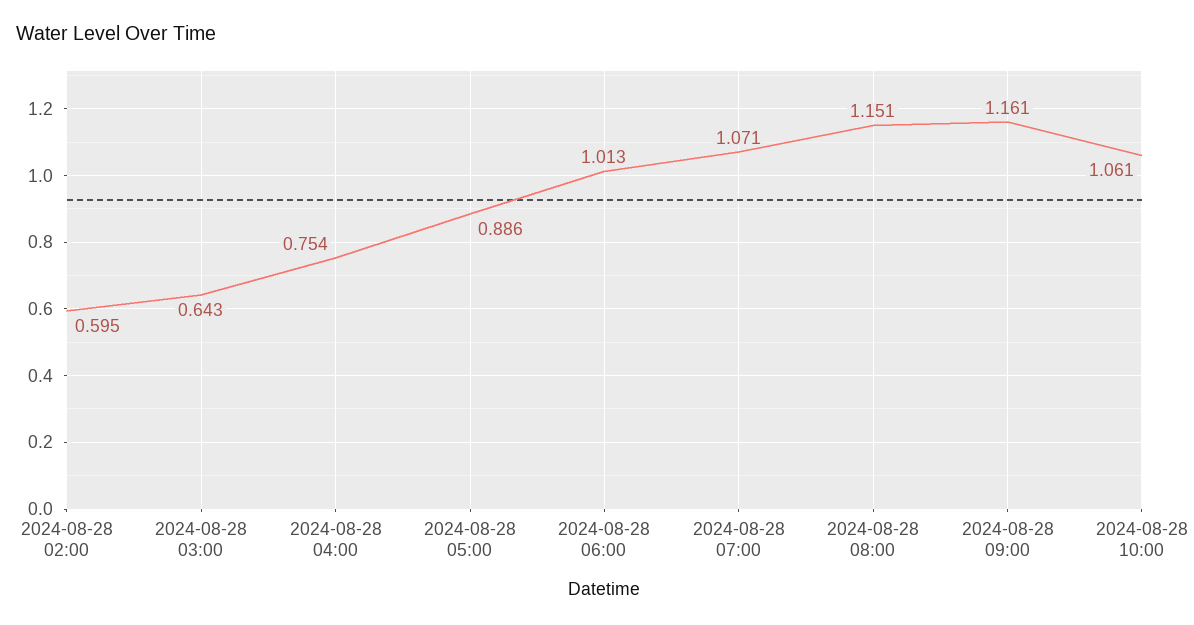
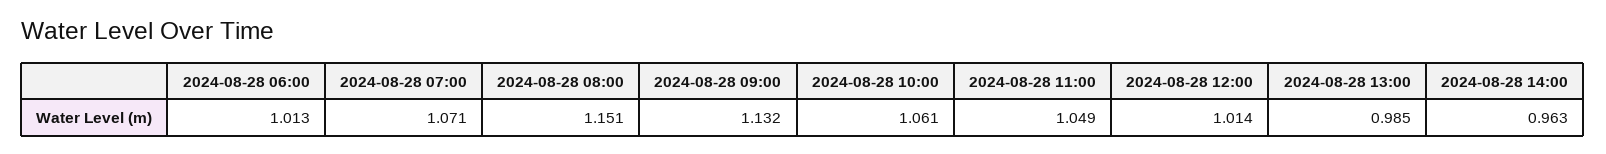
2024-08-28 02:00: 0.595 -> none
2024-08-28 03:00: 0.643 -> none
2024-08-28 04:00: 0.754 -> none
2024-08-28 05:00: 0.886 -> none
2024-08-28 09:00: 1.161 -> 1.132
2024-08-28 11:00: none -> 1.049
2024-08-28 12:00: none -> 1.014
2024-08-28 13:00: none -> 0.985
2024-08-28 14:00: none -> 0.963

